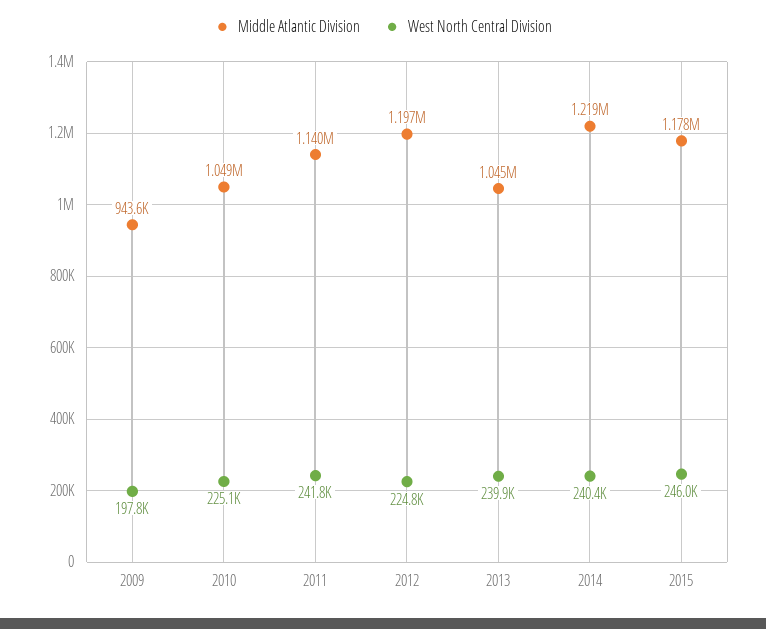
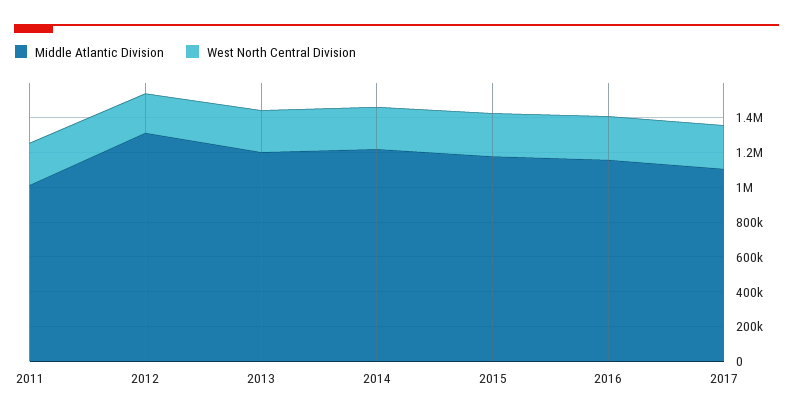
Middle Atlantic Division, 2009: 943600 -> none
West North Central Division, 2009: 197800 -> none
Middle Atlantic Division, 2010: 1049000 -> none
West North Central Division, 2010: 225100 -> none
Middle Atlantic Division, 2011: 1140000 -> 1000000
Middle Atlantic Division, 2012: 1197000 -> 1300000
Middle Atlantic Division, 2013: 1045000 -> 1200000
Middle Atlantic Division, 2016: none -> 1150000
West North Central Division, 2016: none -> 250000
Middle Atlantic Division, 2017: none -> 1100000
West North Central Division, 2017: none -> 250000

